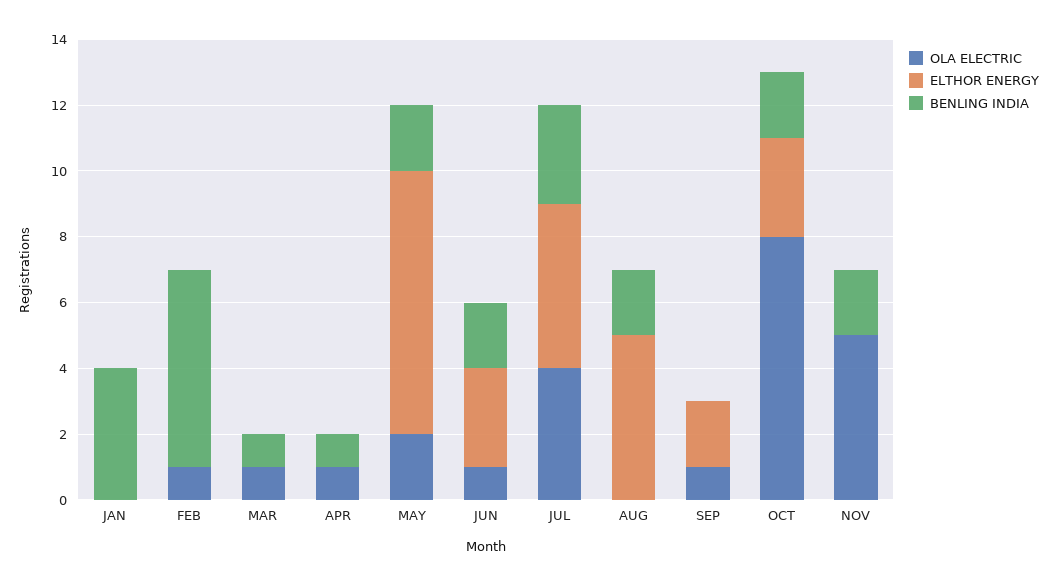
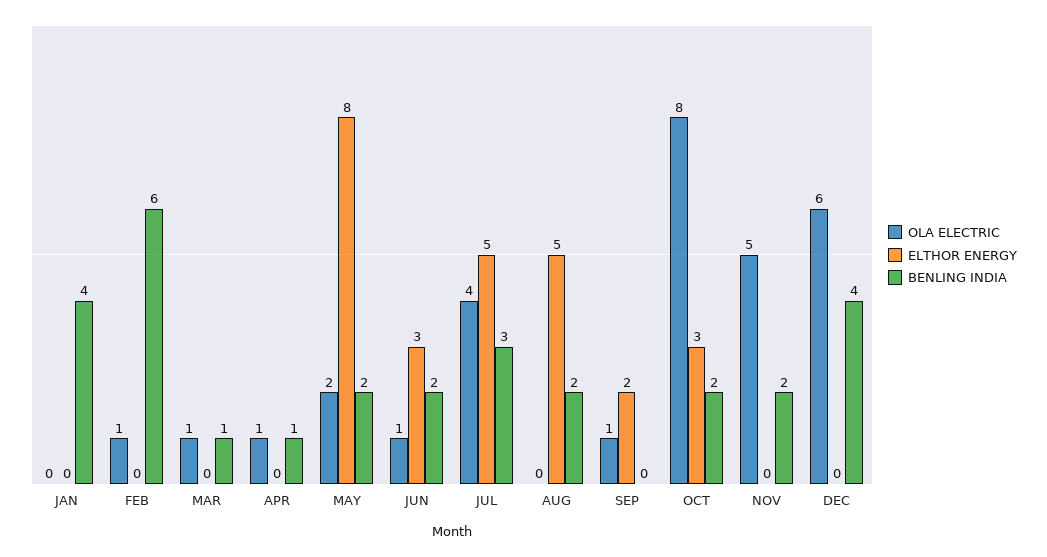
OLA ELECTRIC, DEC: none -> 6
ELTHOR ENERGY, DEC: none -> 0
BENLING INDIA, DEC: none -> 4

